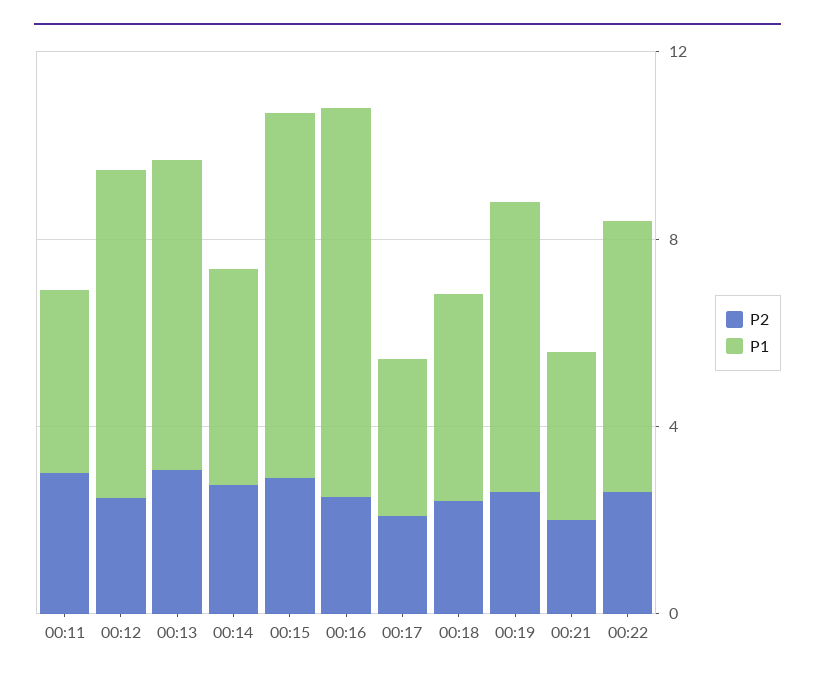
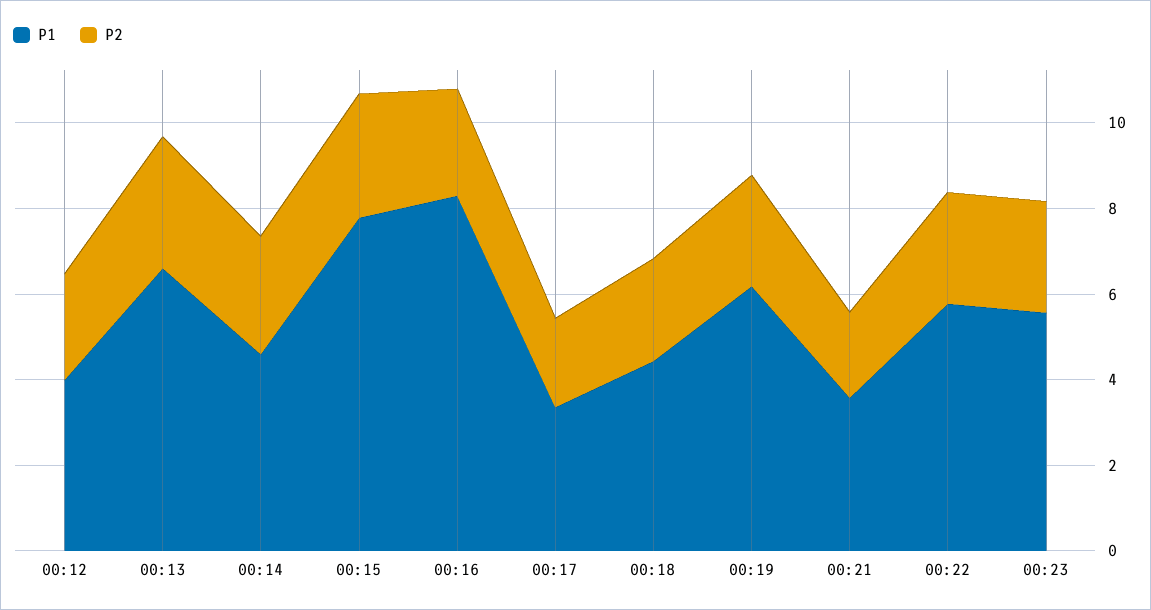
P2, 00:11: 3 -> none
P1, 00:11: 4 -> none
P1, 00:12: 7 -> 4
P1, 00:23: none -> 5.5
P2, 00:23: none -> 2.5

